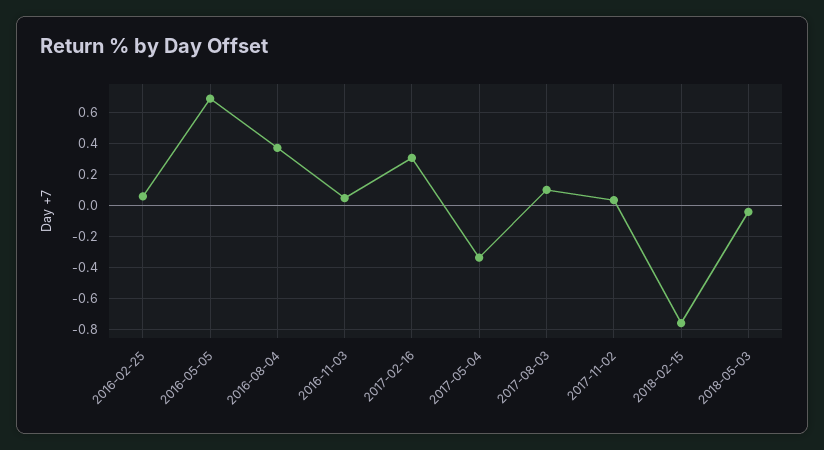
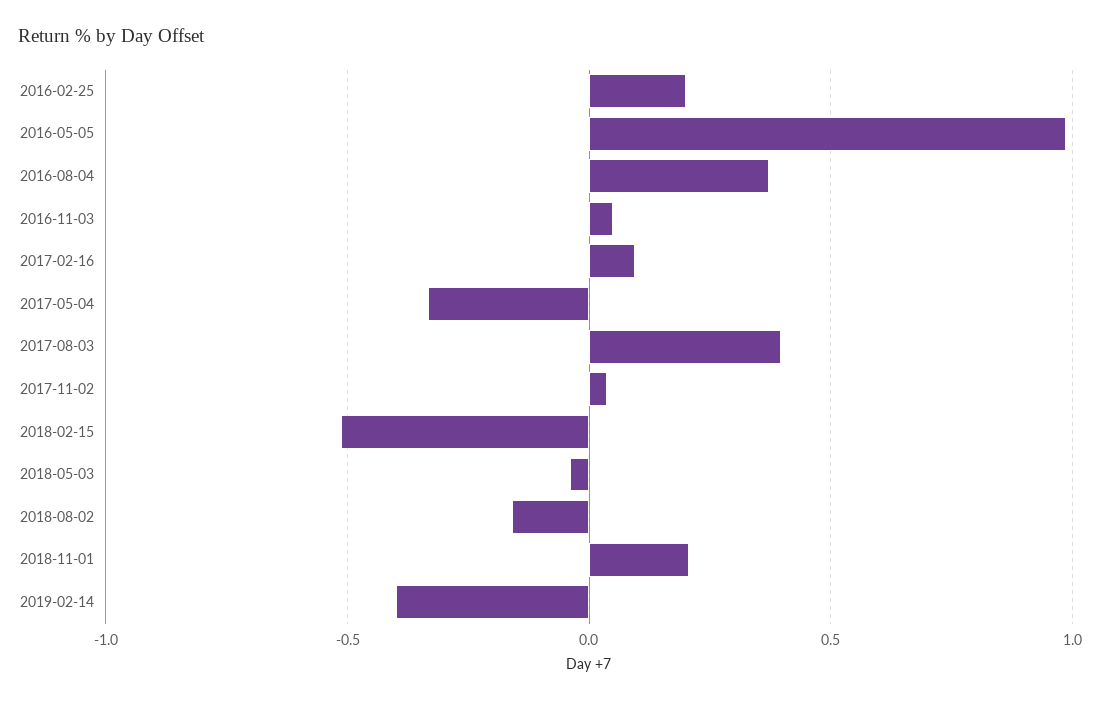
2016-02-25: 0.05 -> 0.2
2016-05-05: 0.7 -> 1
2017-02-16: 0.3 -> 0.1
2017-08-03: 0.1 -> 0.4
2018-02-15: -0.75 -> -0.5
2018-08-02: none -> -0.15
2018-11-01: none -> 0.2
2019-02-14: none -> -0.4

